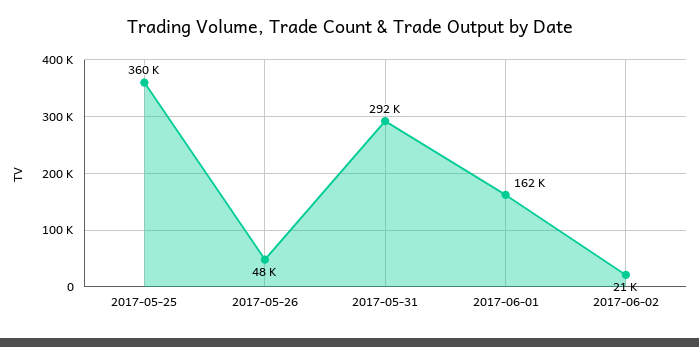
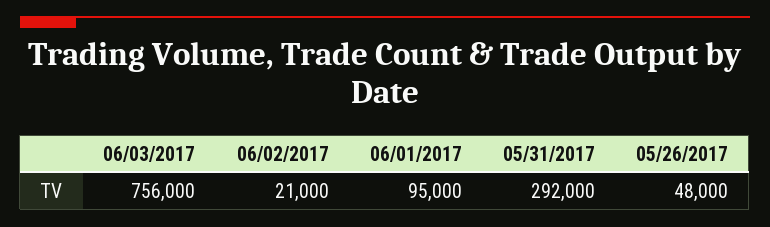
2017-05-25: 360000 -> none
2017-06-01: 162000 -> 95000
06/03/2017: none -> 756000

